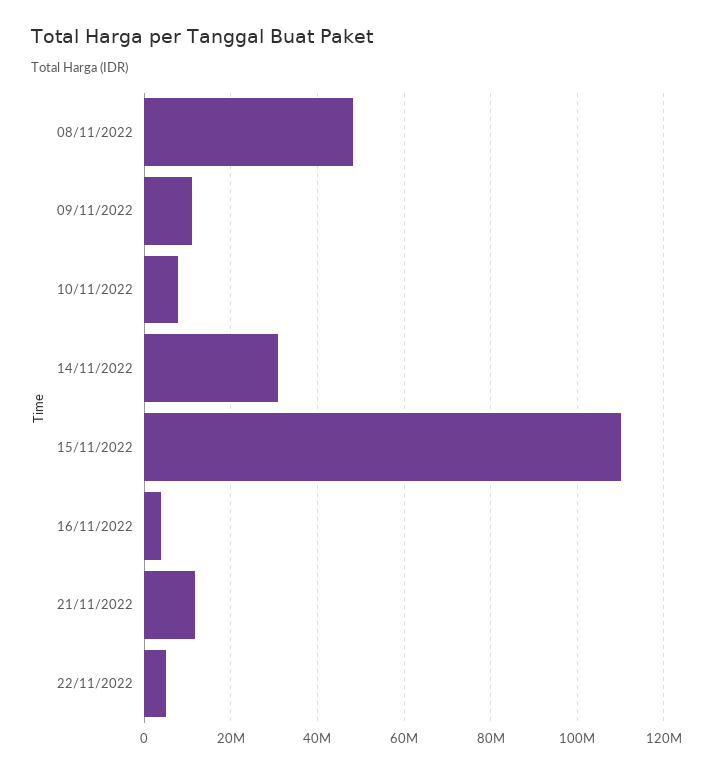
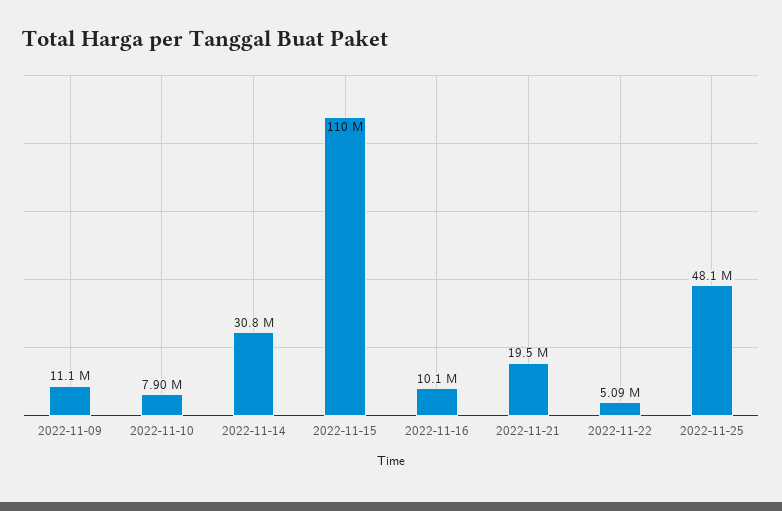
08/11/2022: 48000000 -> none
16/11/2022: 4000000 -> 10100000
21/11/2022: 12000000 -> 19500000
2022-11-25: none -> 48100000

